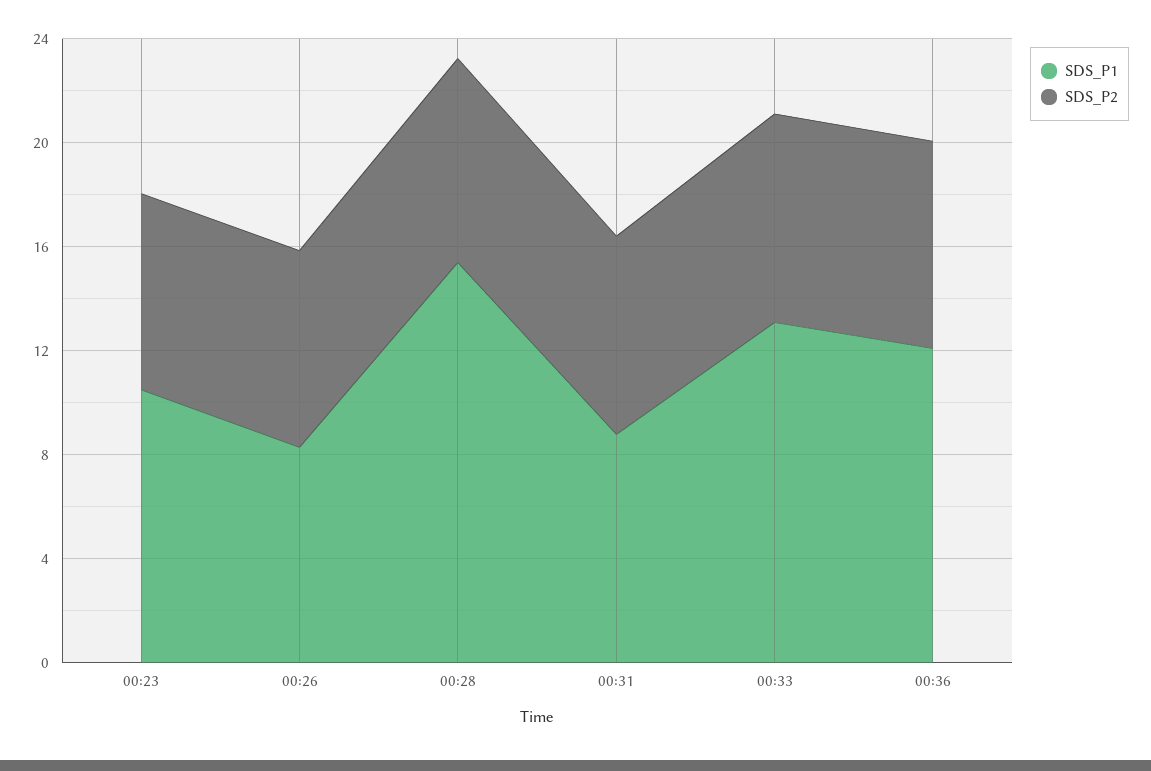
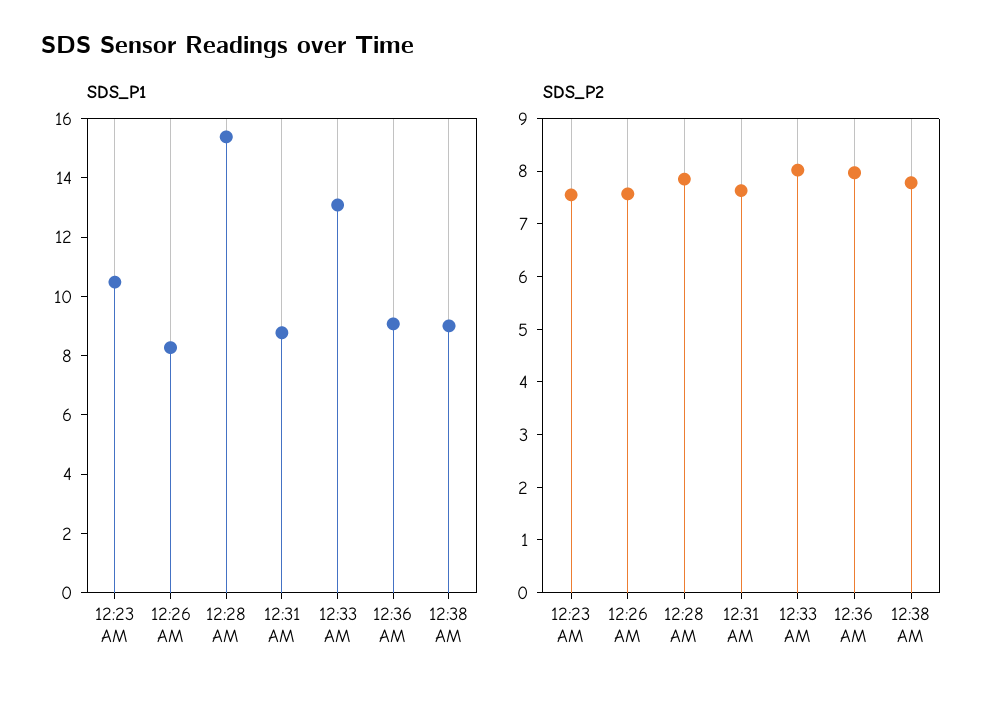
SDS_P1, 00:36: 12 -> 9
SDS_P1, 12:38 AM: none -> 9
SDS_P2, 12:38 AM: none -> 7.8

